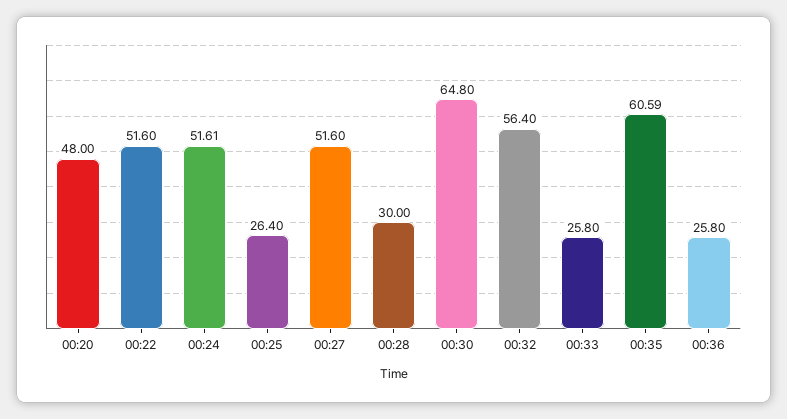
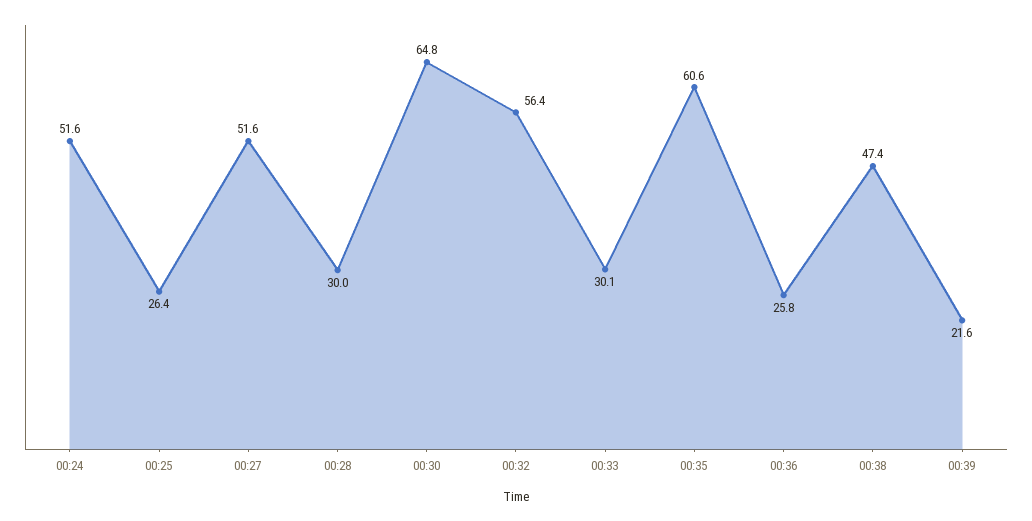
00:20: 48 -> none
00:22: 51.6 -> none
00:33: 25.8 -> 30.1
00:38: none -> 47.4
00:39: none -> 21.6

